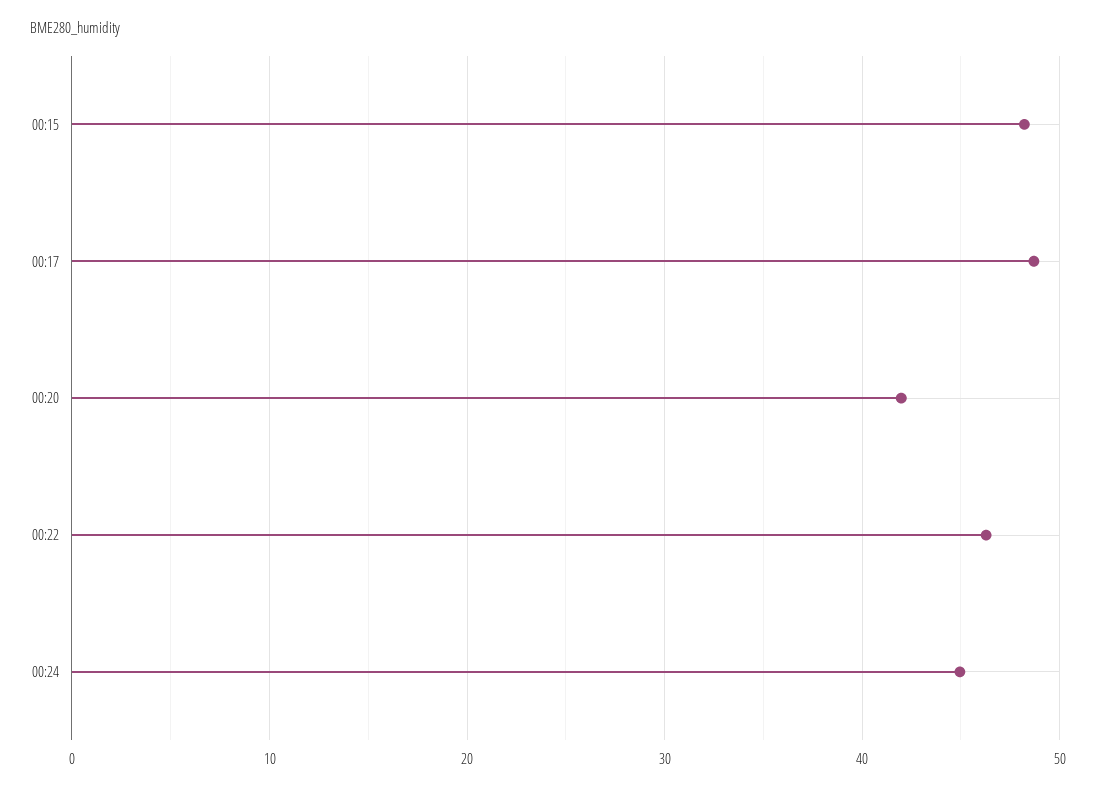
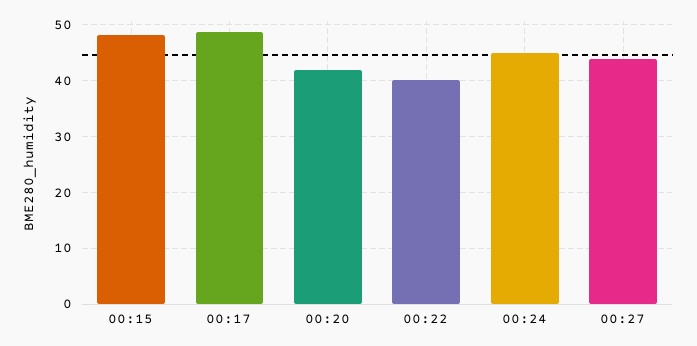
00:22: 46 -> 40
00:27: none -> 44

